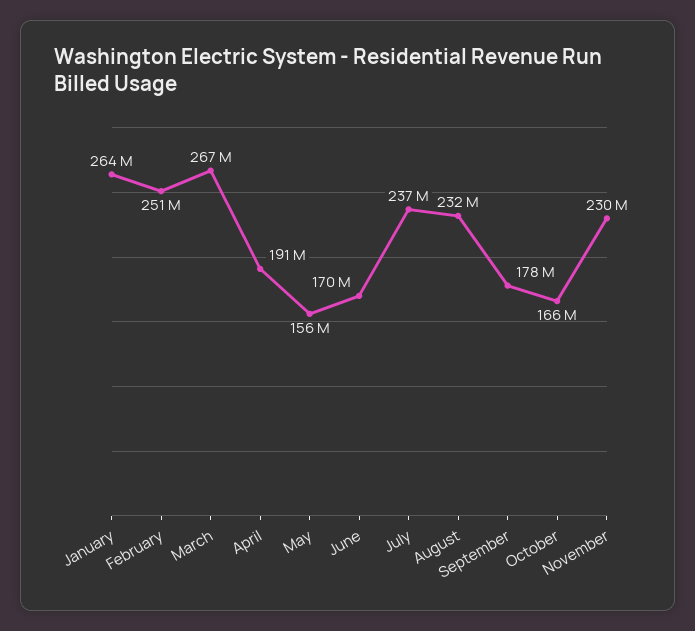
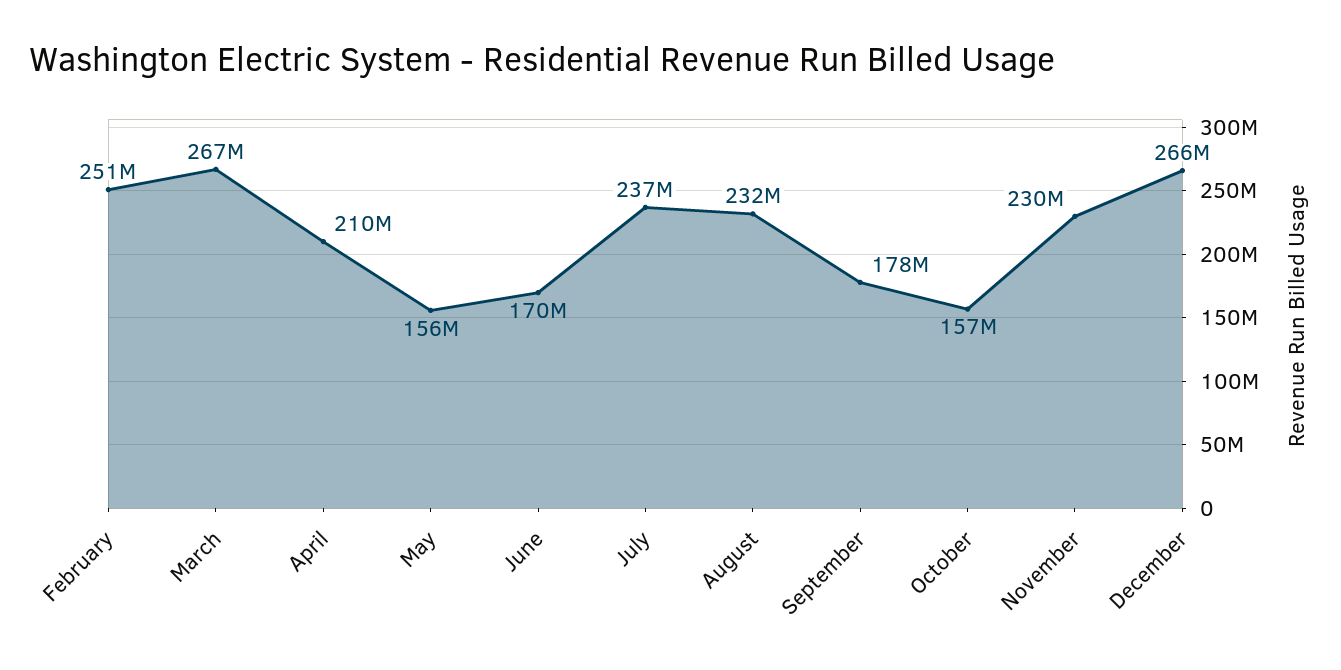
January: 264000000 -> none
April: 191000000 -> 210000000
October: 166000000 -> 157000000
December: none -> 266000000

